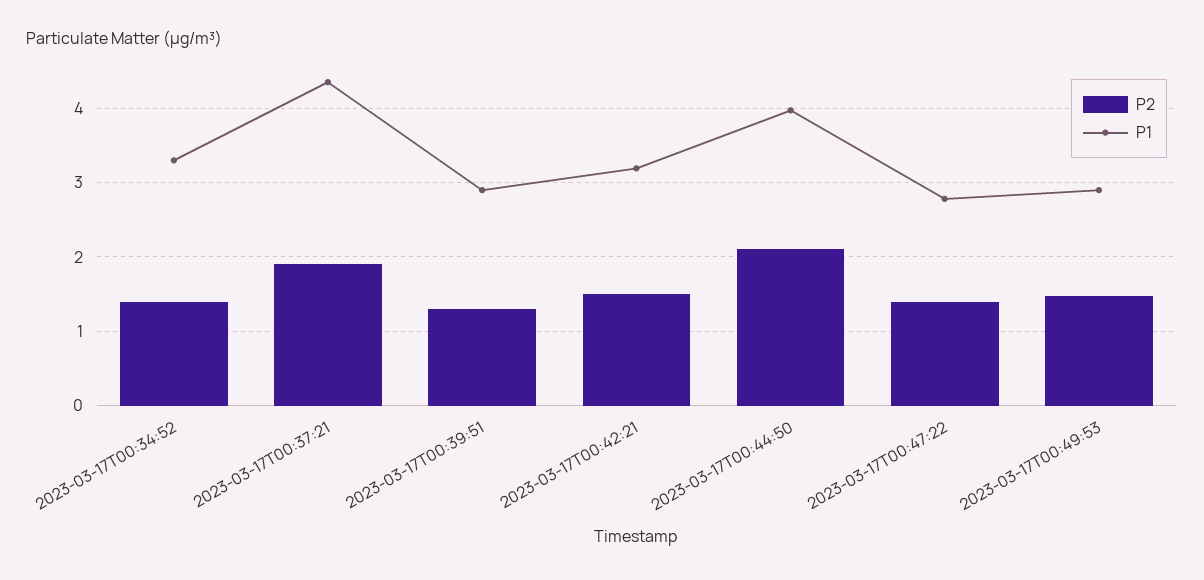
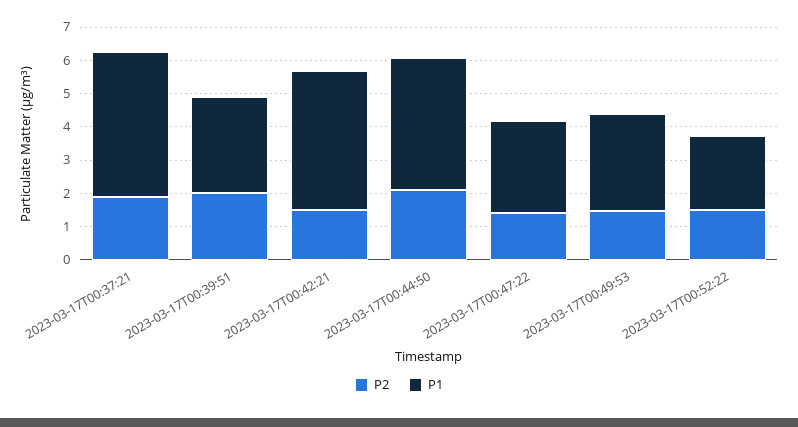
P2, 2023-03-17T00:34:52: 1.4 -> none
P1, 2023-03-17T00:34:52: 3.3 -> none
P2, 2023-03-17T00:39:51: 1.3 -> 2
P1, 2023-03-17T00:42:21: 3.2 -> 4.25
P2, 2023-03-17T00:52:22: none -> 1.5
P1, 2023-03-17T00:52:22: none -> 2.25

